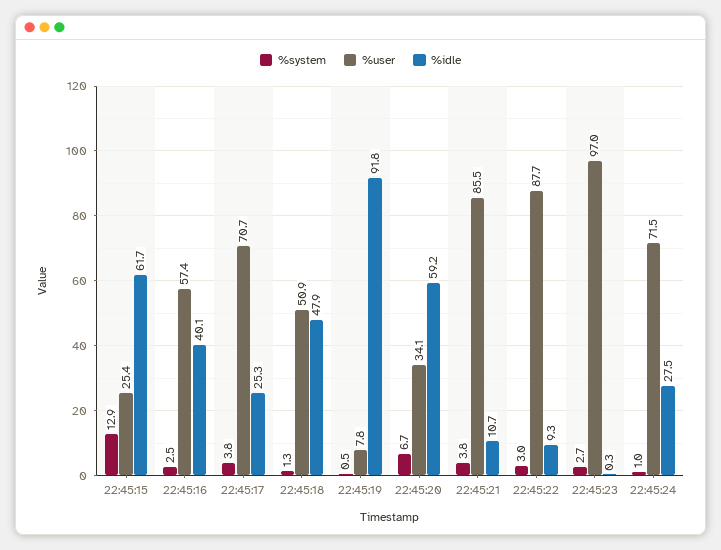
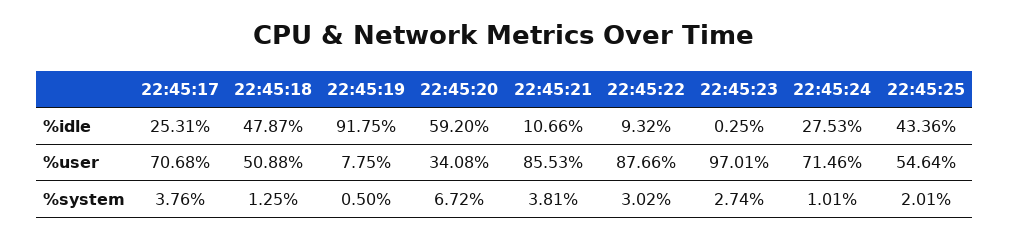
%system, 22:45:15: 12.9 -> none
%user, 22:45:15: 25.4 -> none
%idle, 22:45:15: 61.7 -> none
%system, 22:45:16: 2.5 -> none
%user, 22:45:16: 57.4 -> none
%idle, 22:45:16: 40.1 -> none
%idle, 22:45:25: none -> 43.36
%user, 22:45:25: none -> 54.64
%system, 22:45:25: none -> 2.01

